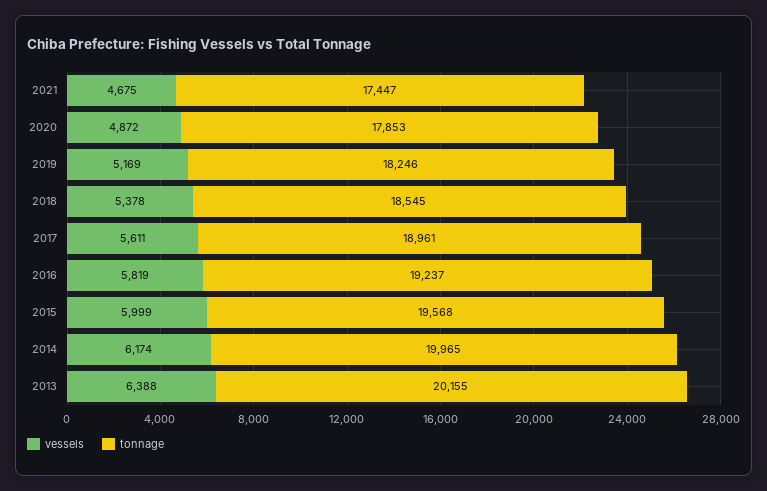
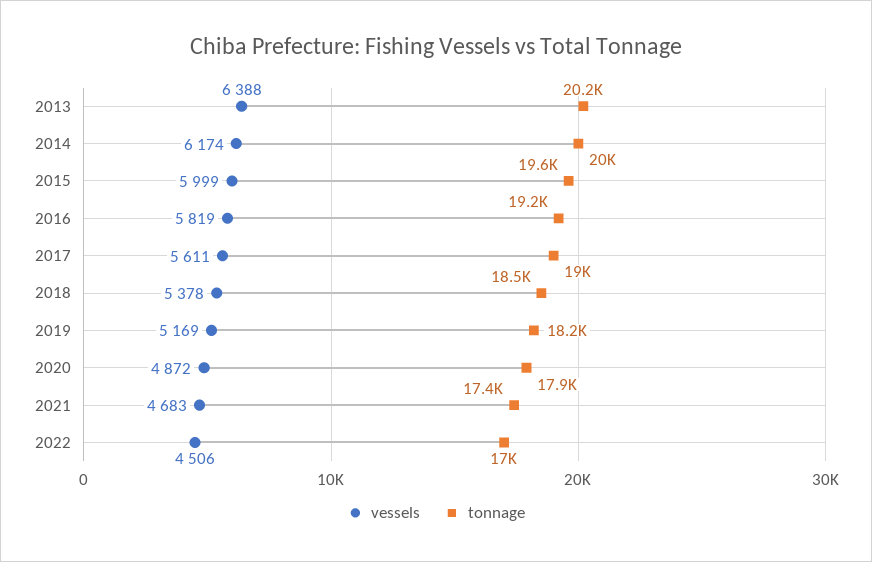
vessels, 2021: 4675 -> 4683
vessels, 2022: none -> 4506
tonnage, 2022: none -> 17000

